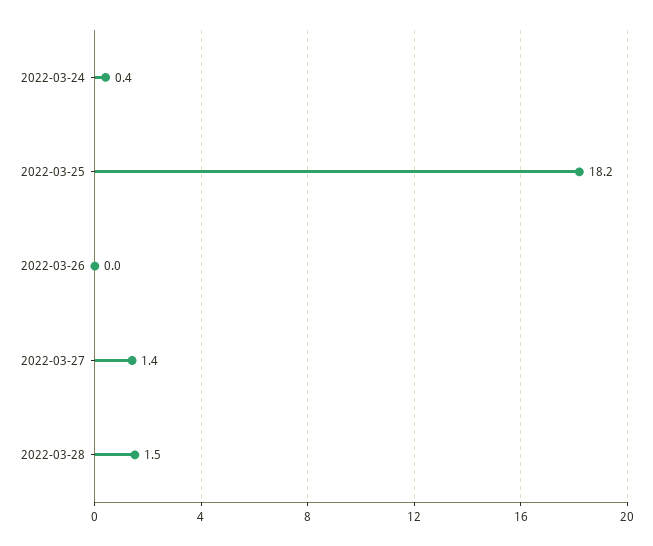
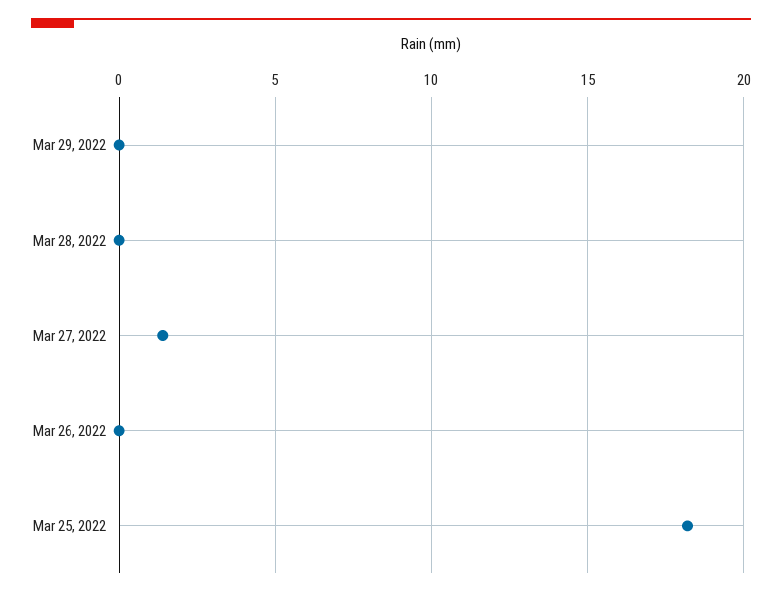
2022-03-24: 0.4 -> none
2022-03-28: 1.5 -> 0
Mar 29, 2022: none -> 0

